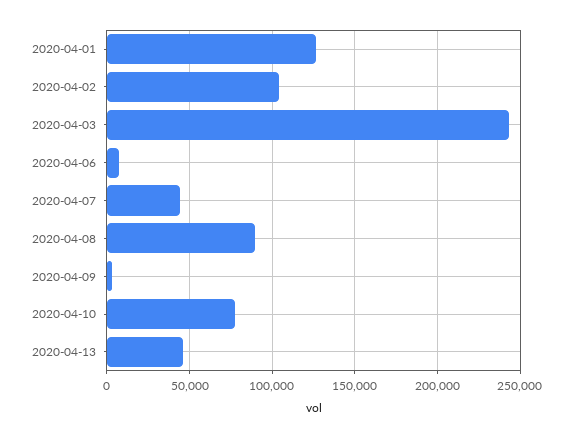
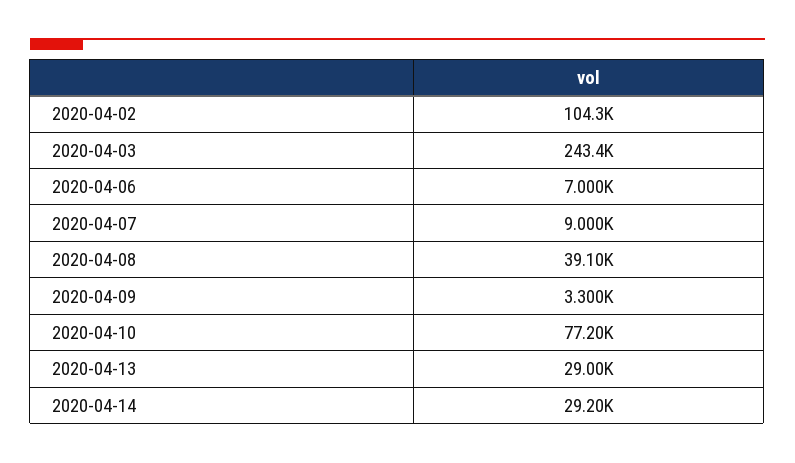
2020-04-01: 125000 -> none
2020-04-07: 45000 -> 9000
2020-04-08: 90000 -> 39100
2020-04-13: 45000 -> 29000
2020-04-14: none -> 29200

